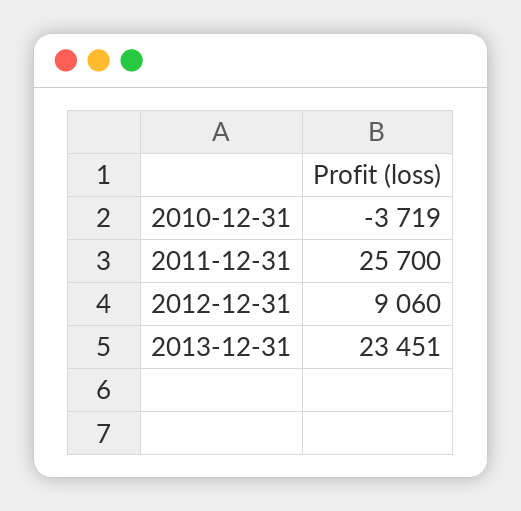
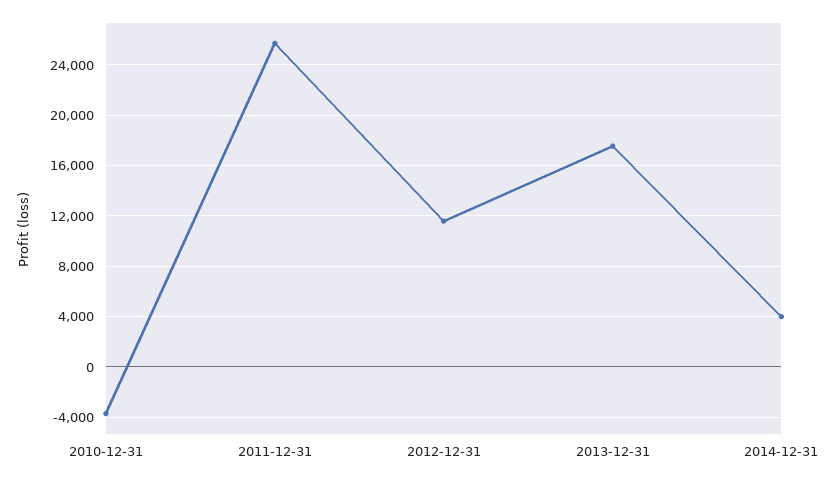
2012-12-31: 9060 -> 11500
2013-12-31: 23451 -> 17500
2014-12-31: none -> 4000

